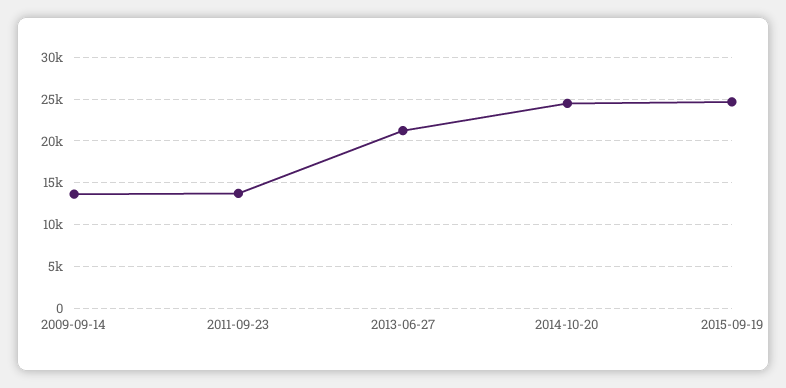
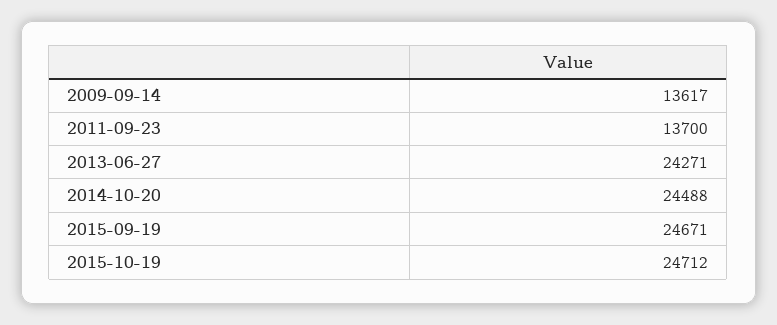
2013-06-27: 21000 -> 24271
2015-10-19: none -> 24712

